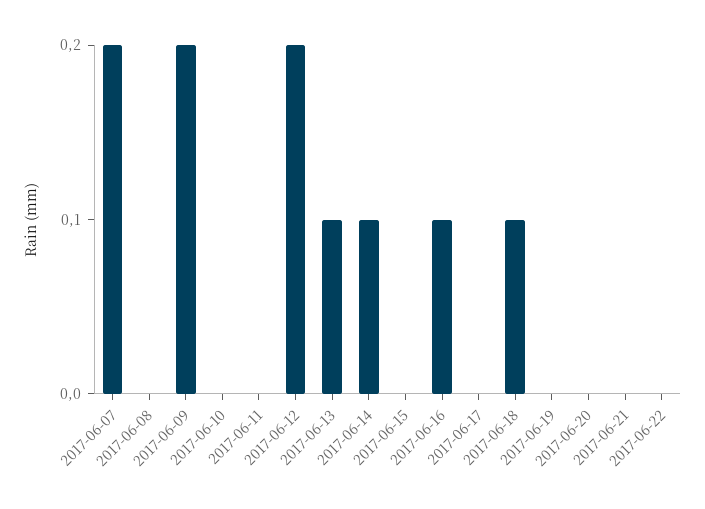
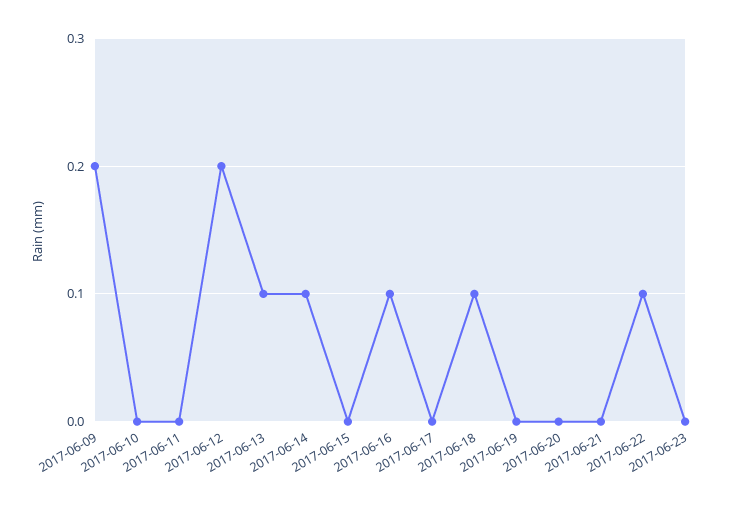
2017-06-07: 0.2 -> none
2017-06-08: 0 -> none
2017-06-22: 0 -> 0.1
2017-06-23: none -> 0

